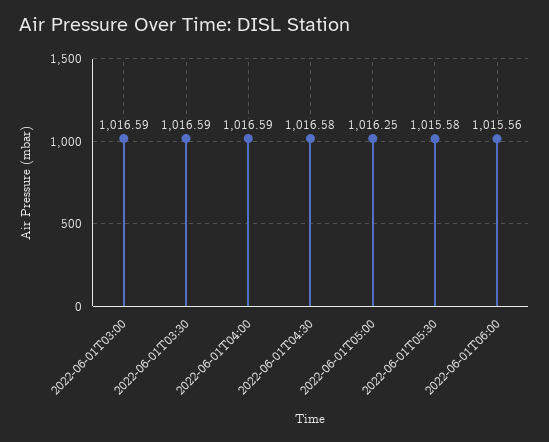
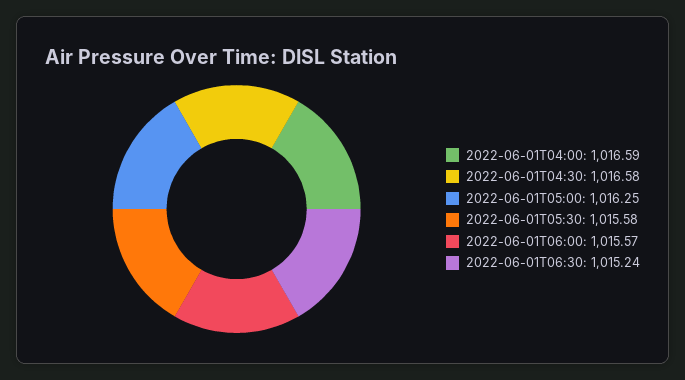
2022-06-01T03:00: 1016.59 -> none
2022-06-01T03:30: 1016.59 -> none
2022-06-01T06:00: 1015.56 -> 1015.57
2022-06-01T06:30: none -> 1015.24

